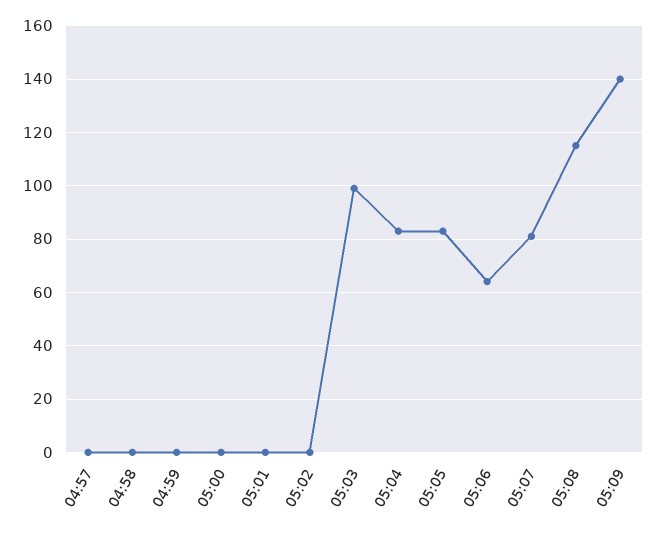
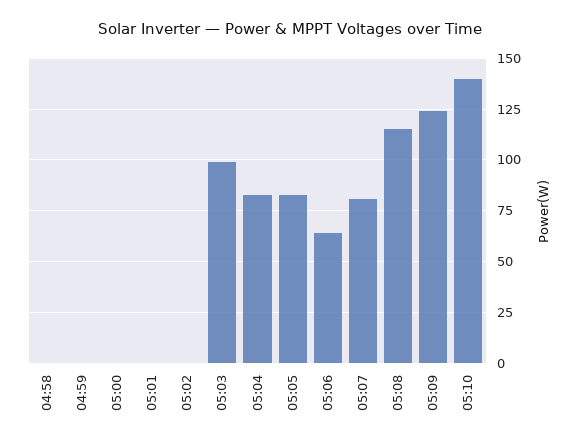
04:57: 0 -> none
05:09: 140 -> 125
05:10: none -> 140

